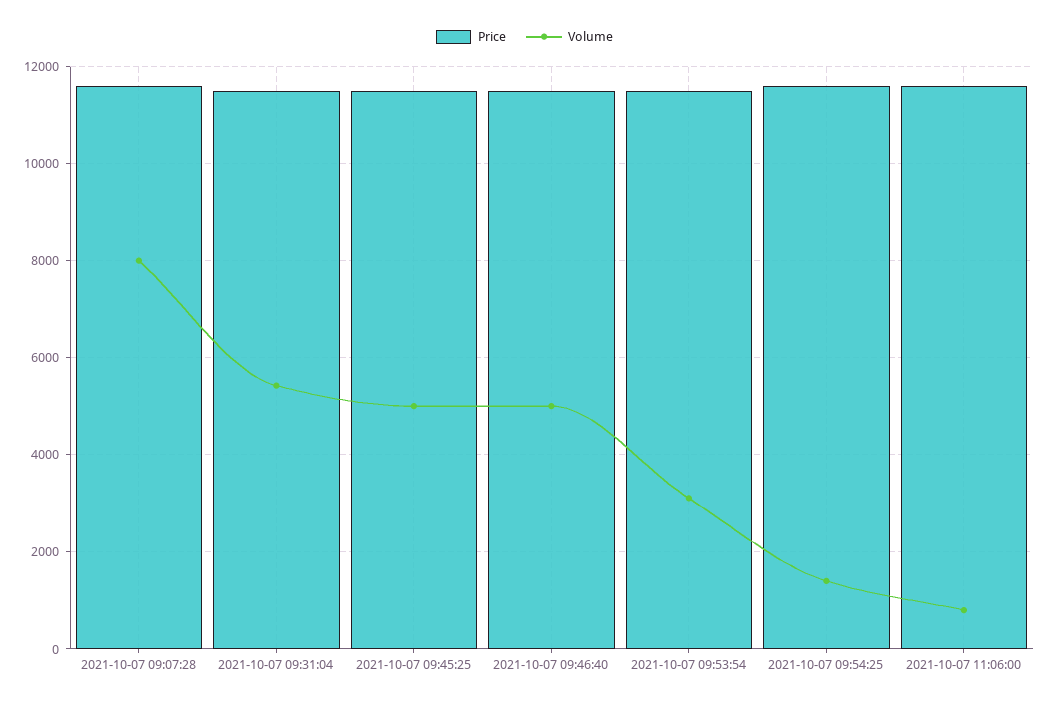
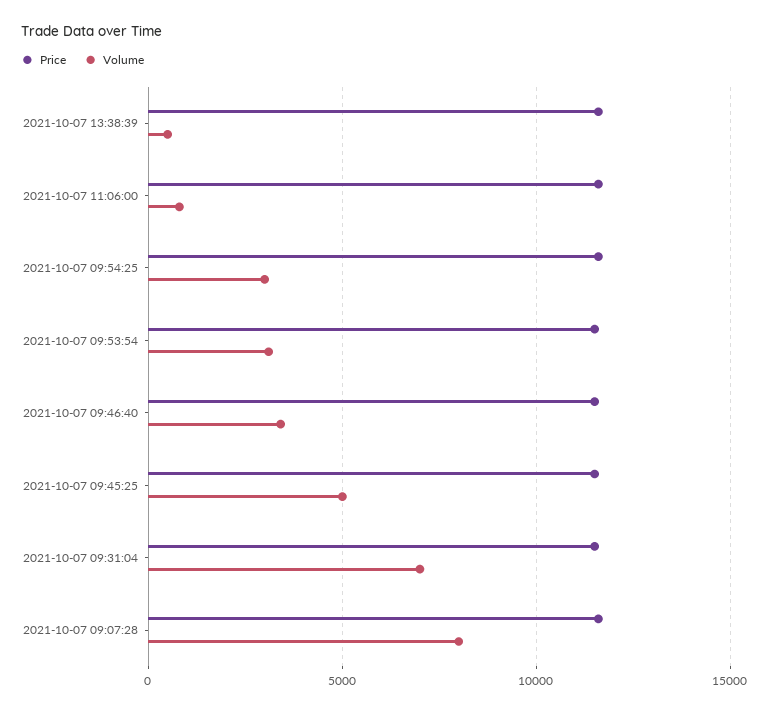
Volume, 2021-10-07 09:31:04: 5400 -> 7000
Volume, 2021-10-07 09:46:40: 5000 -> 3500
Volume, 2021-10-07 09:54:25: 1400 -> 3000
Price, 2021-10-07 13:38:39: none -> 11500
Volume, 2021-10-07 13:38:39: none -> 500

